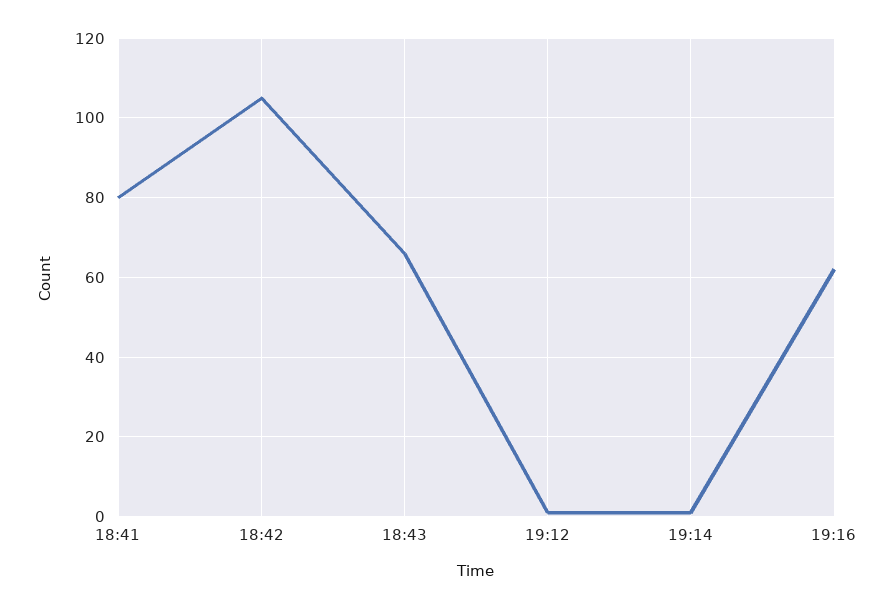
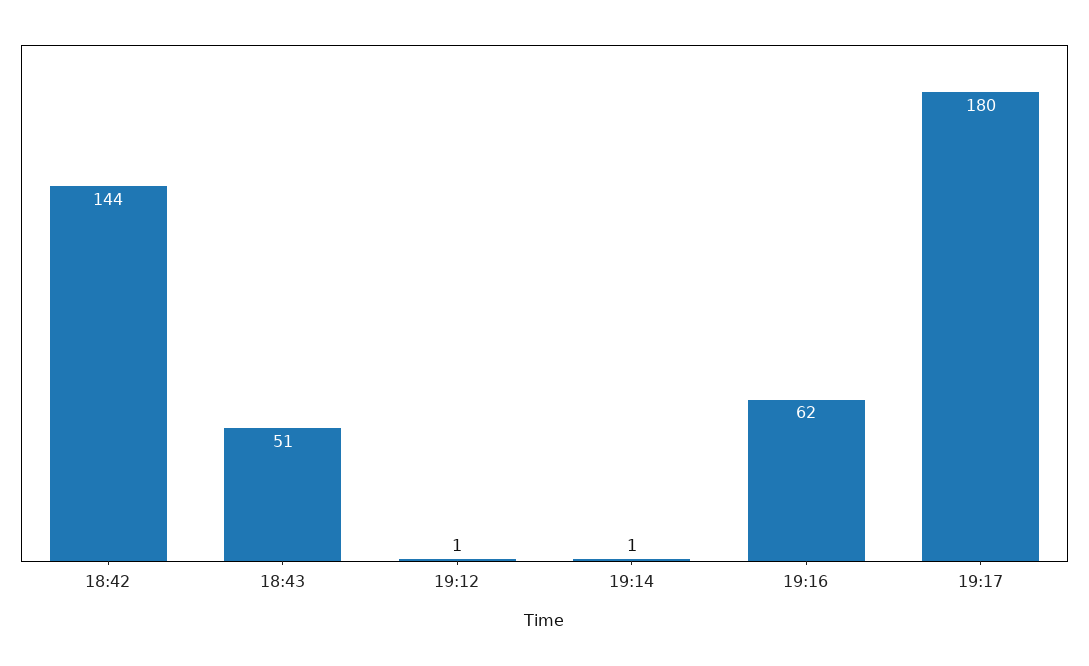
18:41: 80 -> none
18:42: 105 -> 144
18:43: 65 -> 51
19:17: none -> 180

